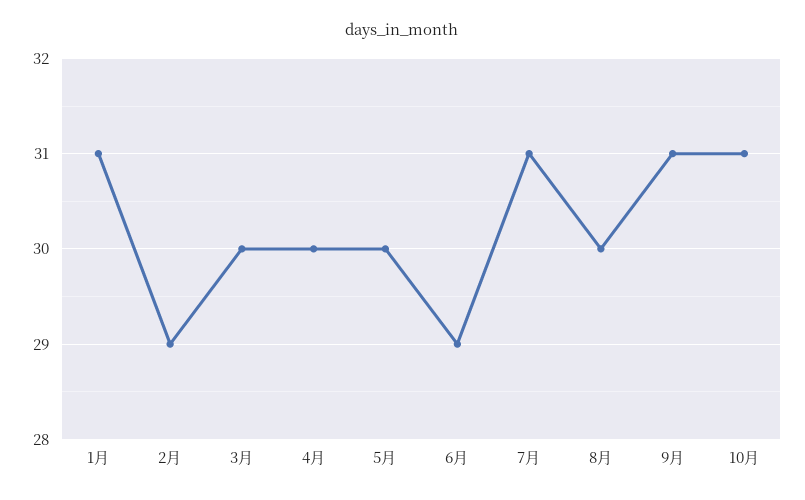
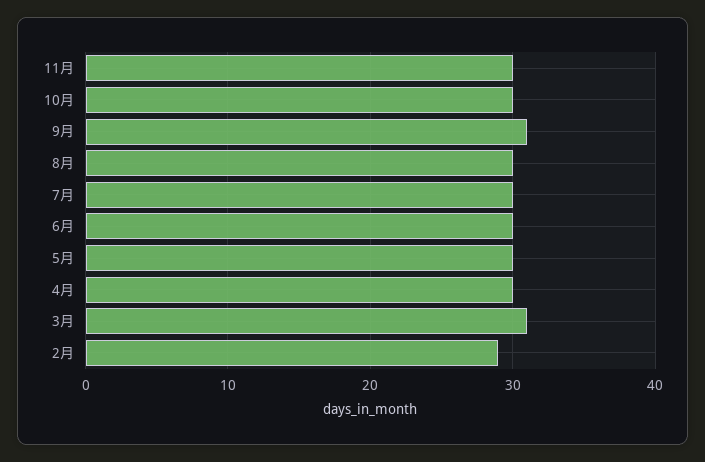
1月: 31 -> none
3月: 30 -> 31
6月: 29 -> 30
7月: 31 -> 30
10月: 31 -> 30
11月: none -> 30

